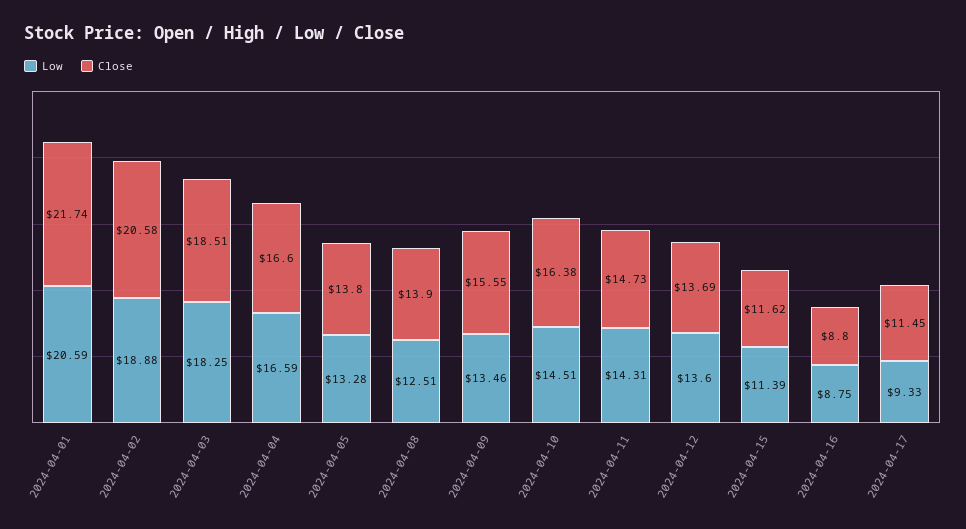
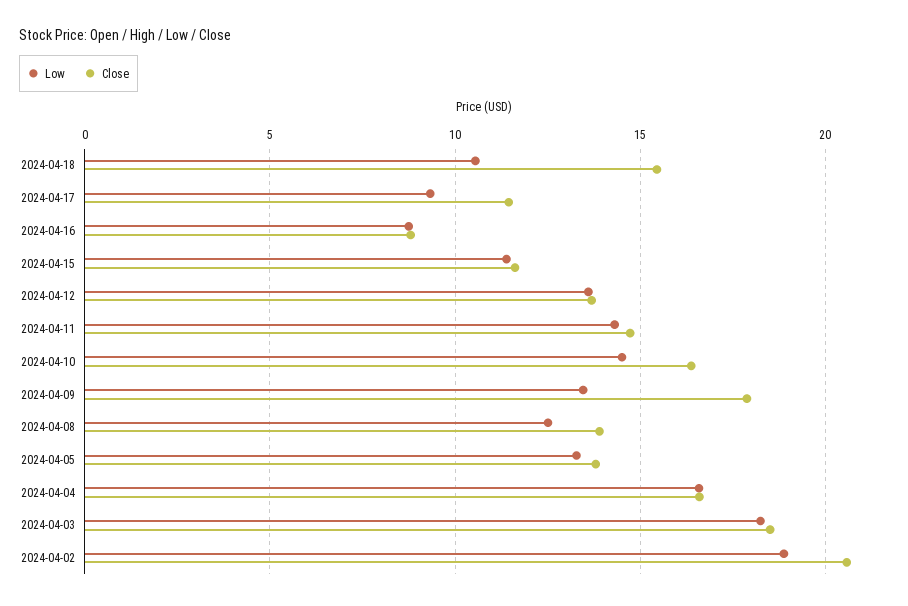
Low, 2024-04-01: 20.59 -> none
Close, 2024-04-01: 21.74 -> none
Close, 2024-04-09: 15.55 -> 18
Low, 2024-04-18: none -> 10.5
Close, 2024-04-18: none -> 15.5

